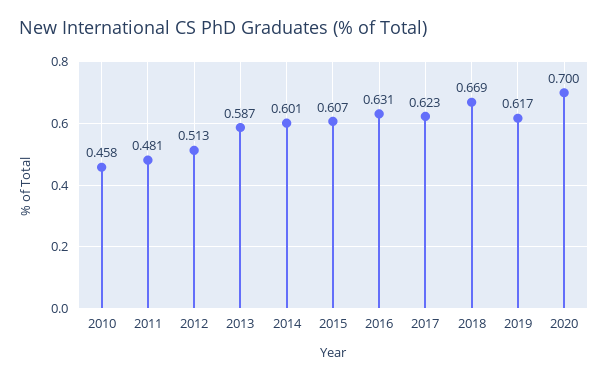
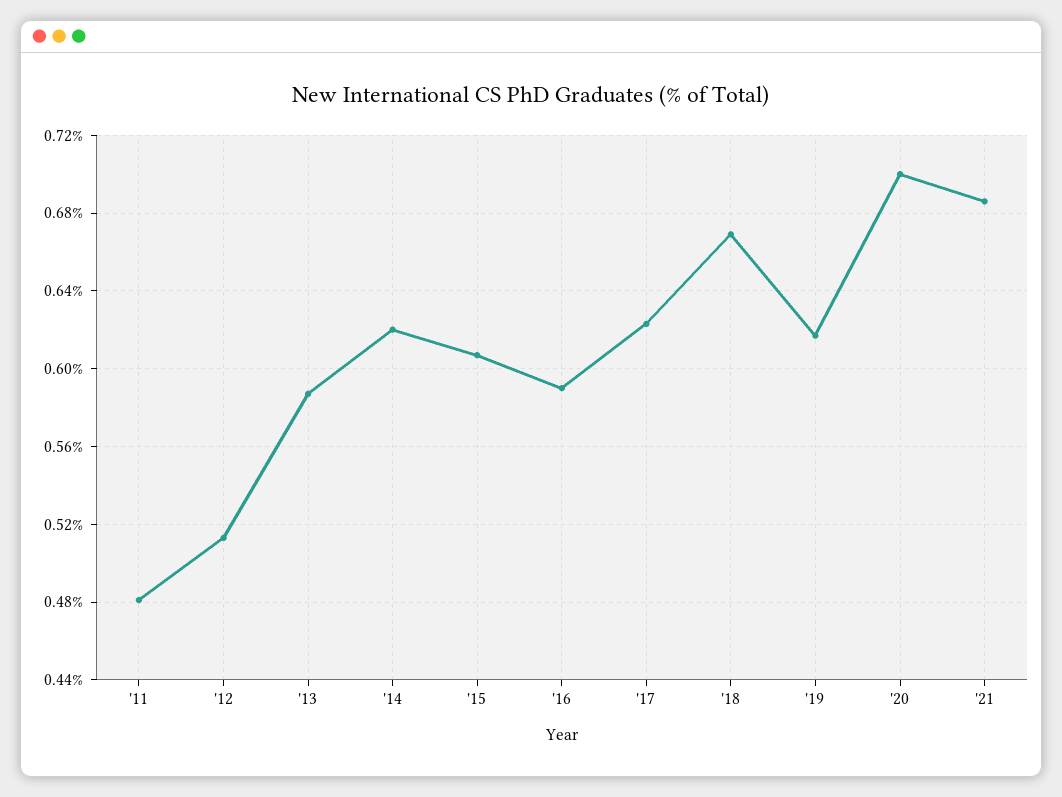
2010: 0.458 -> none
2014: 0.601 -> 0.62
2016: 0.631 -> 0.59
'21: none -> 0.685

